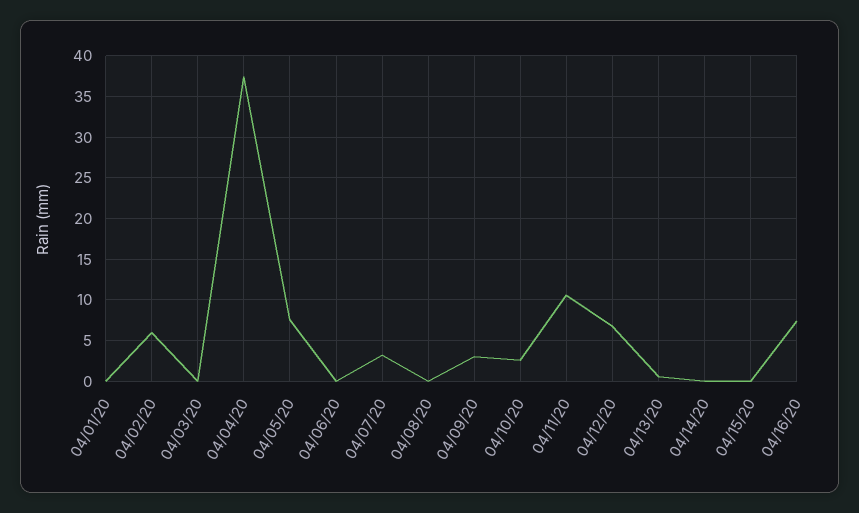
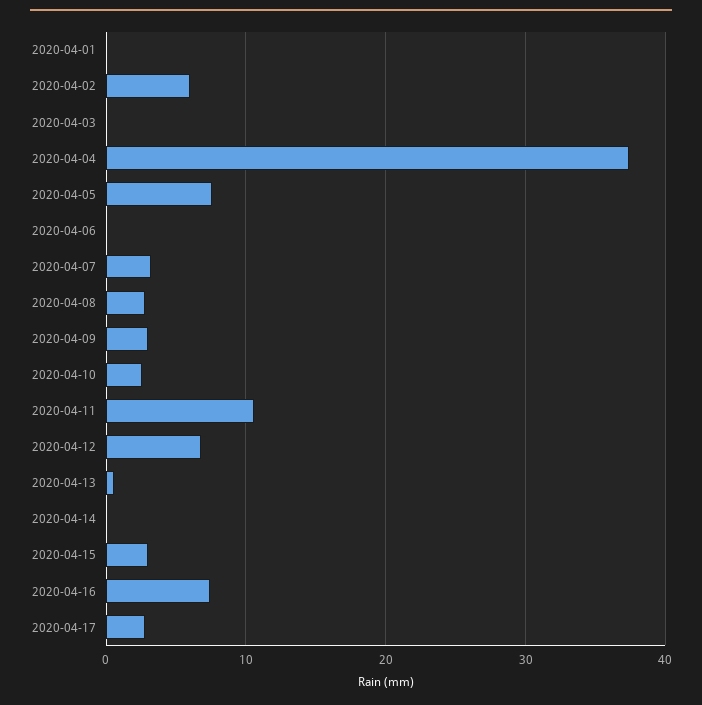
04/08/20: 0 -> 3
04/15/20: 0 -> 3
2020-04-17: none -> 3

